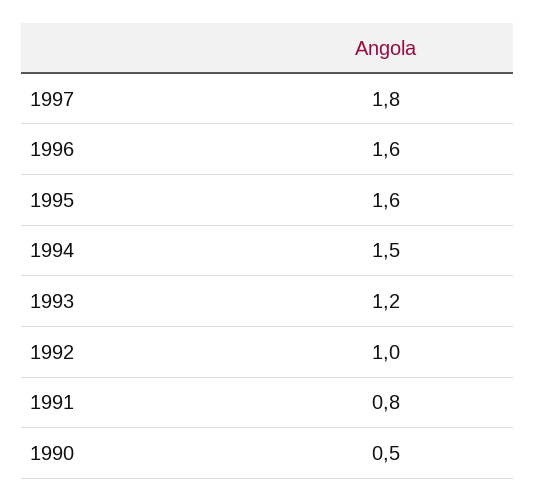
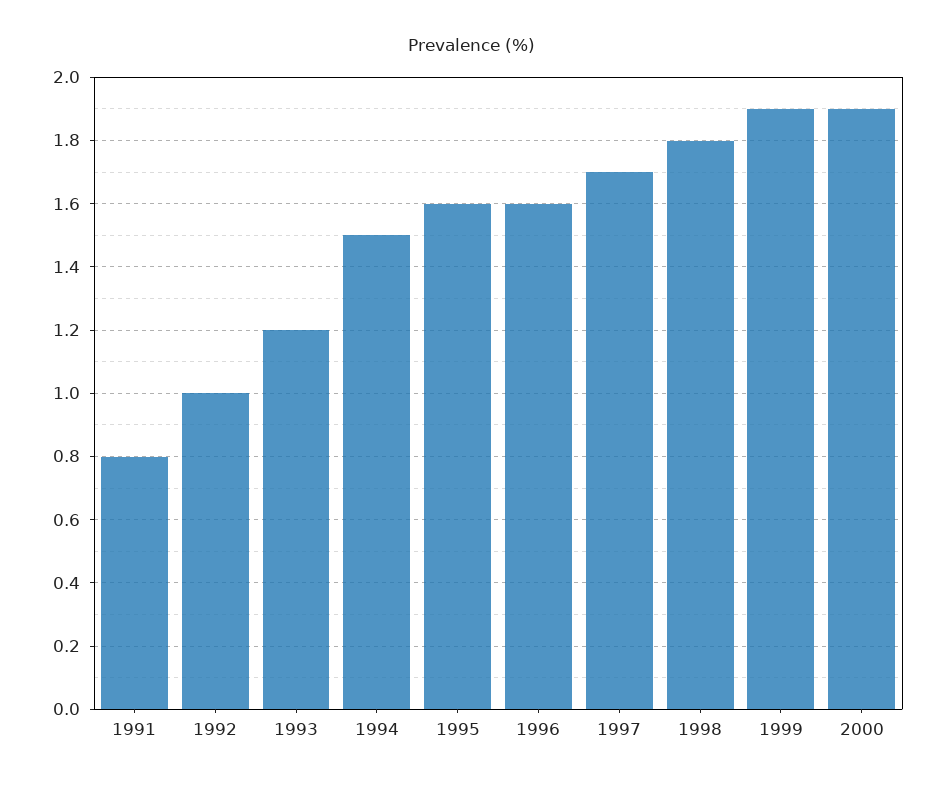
1997: 1.8 -> 1.7
1990: 0.5 -> none
1998: none -> 1.8
1999: none -> 1.9
2000: none -> 1.9

